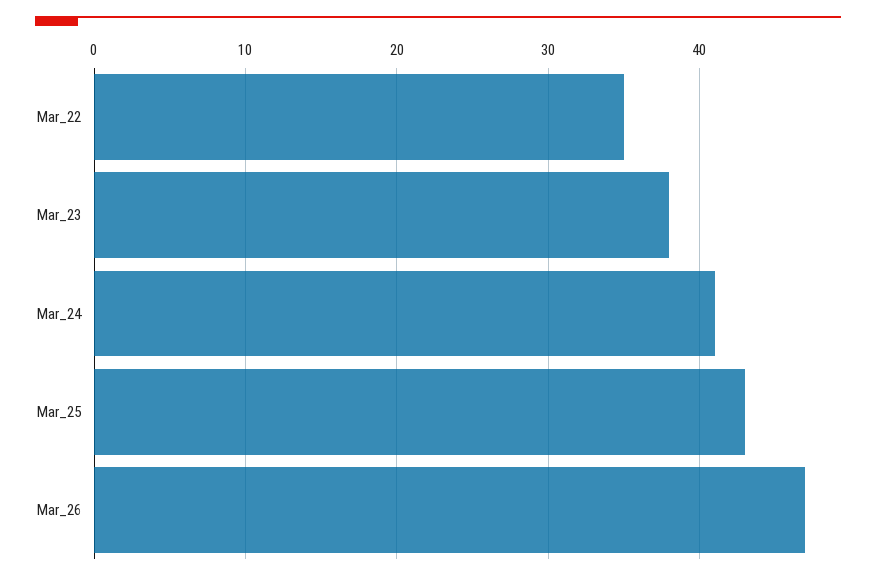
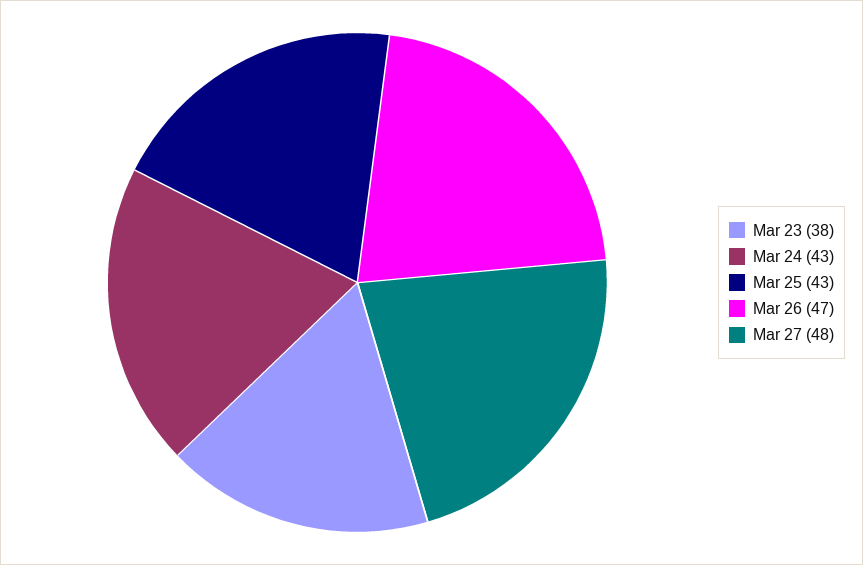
Mar_22: 35 -> none
Mar_24: 41 -> 43
Mar 27: none -> 48

